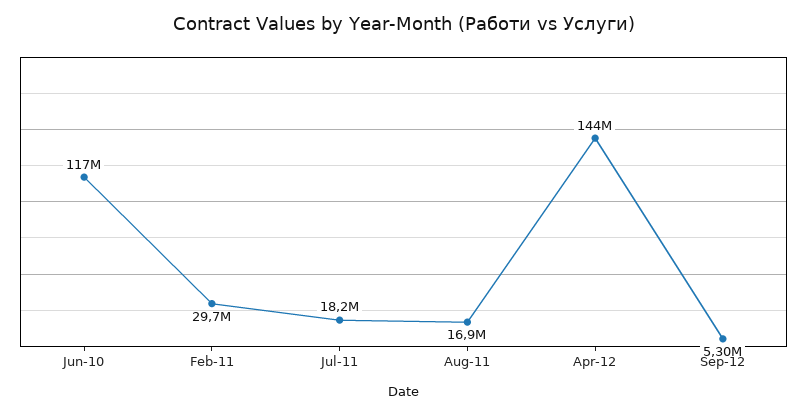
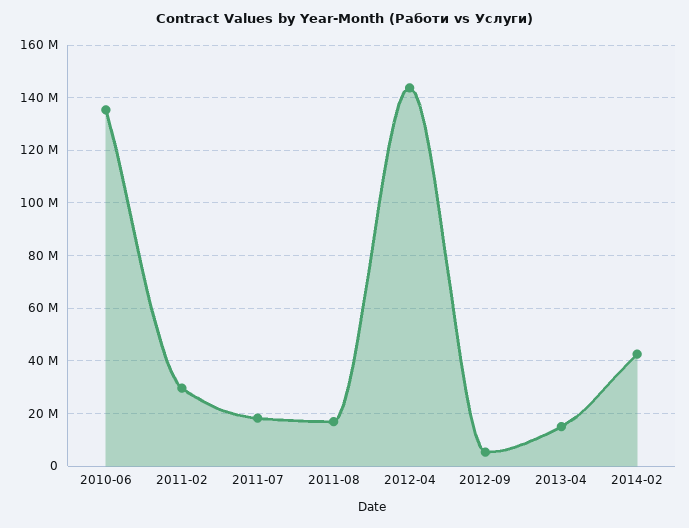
Jun-10: 117000000 -> 135000000
2013-04: none -> 15000000
2014-02: none -> 42500000

